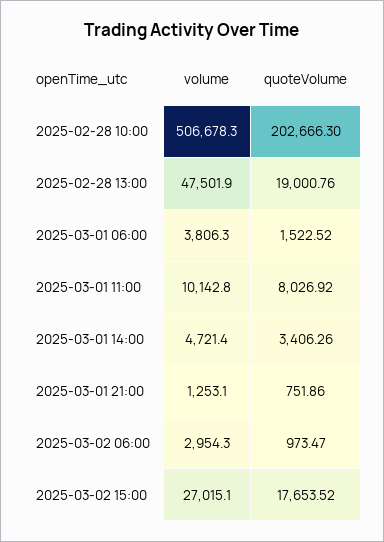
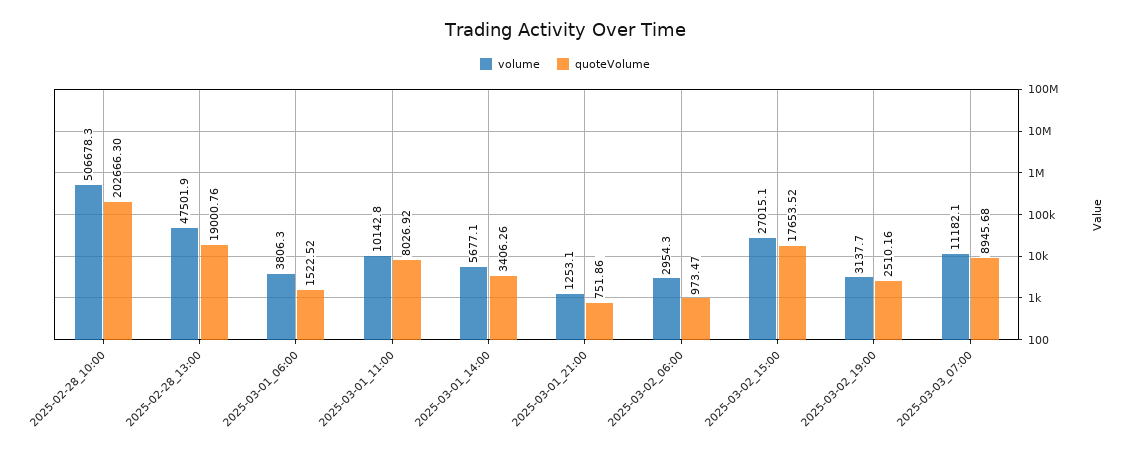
volume, 2025-03-01 14:00: 4721.4 -> 5677.1
volume, 2025-03-02_19:00: none -> 3137.7
quoteVolume, 2025-03-02_19:00: none -> 2510.16
volume, 2025-03-03_07:00: none -> 11182.1
quoteVolume, 2025-03-03_07:00: none -> 8945.68

